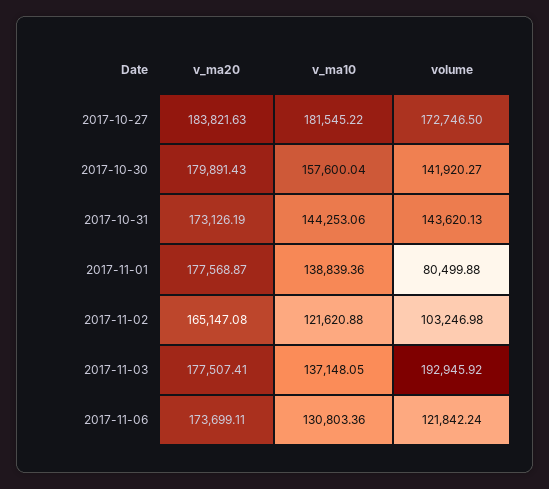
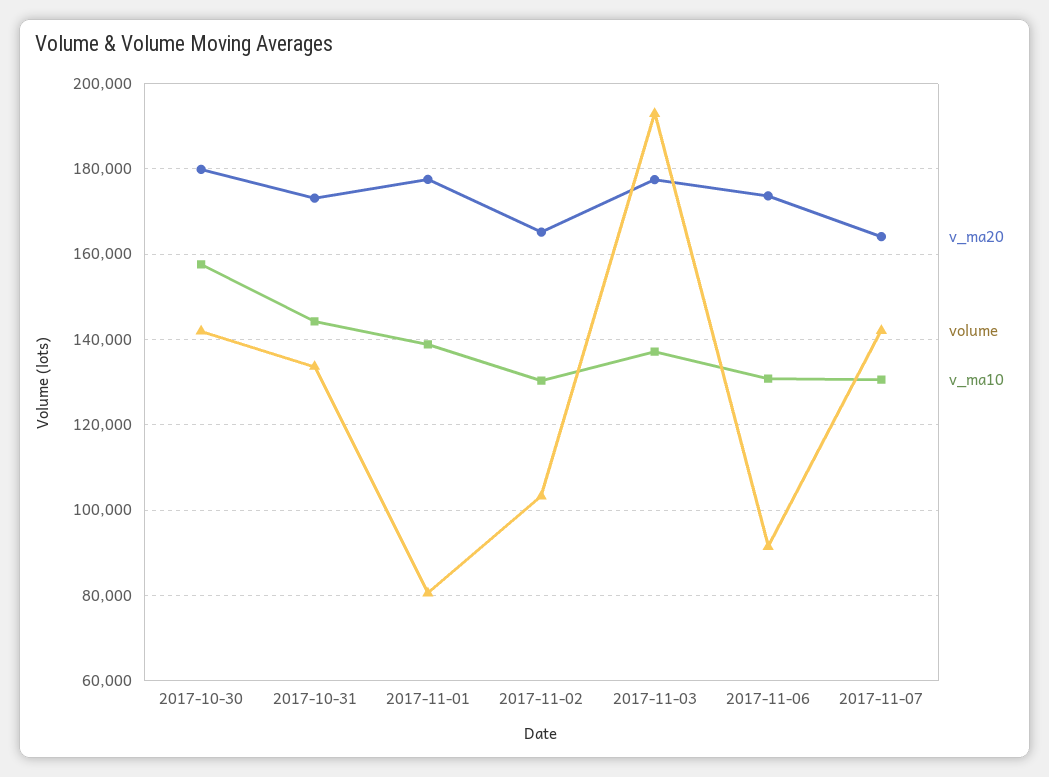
v_ma20, 2017-10-27: 183821.63 -> none
v_ma10, 2017-10-27: 181545.22 -> none
volume, 2017-10-27: 172746.5 -> none
volume, 2017-10-31: 143620.13 -> 134000
v_ma10, 2017-11-02: 121620.88 -> 130000
volume, 2017-11-06: 121842.24 -> 92000
v_ma20, 2017-11-07: none -> 164000
volume, 2017-11-07: none -> 142000
v_ma10, 2017-11-07: none -> 130000

